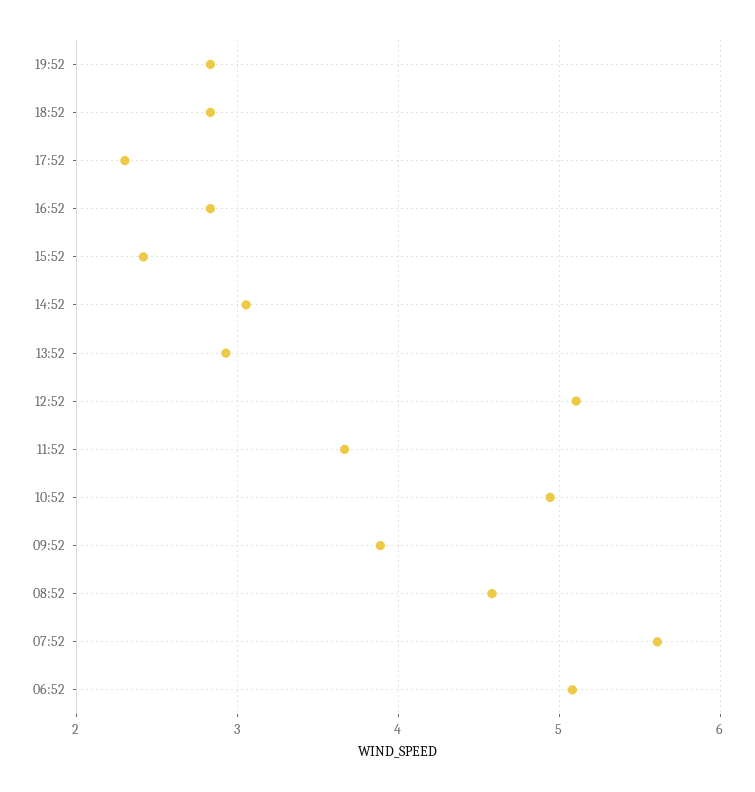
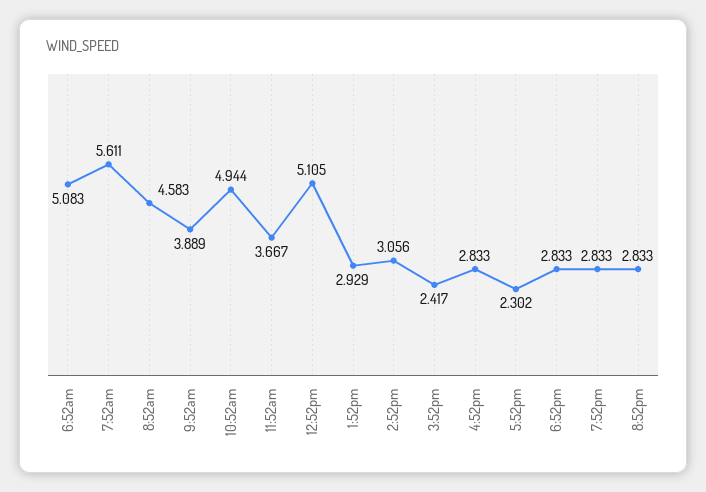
8:52pm: none -> 2.833

